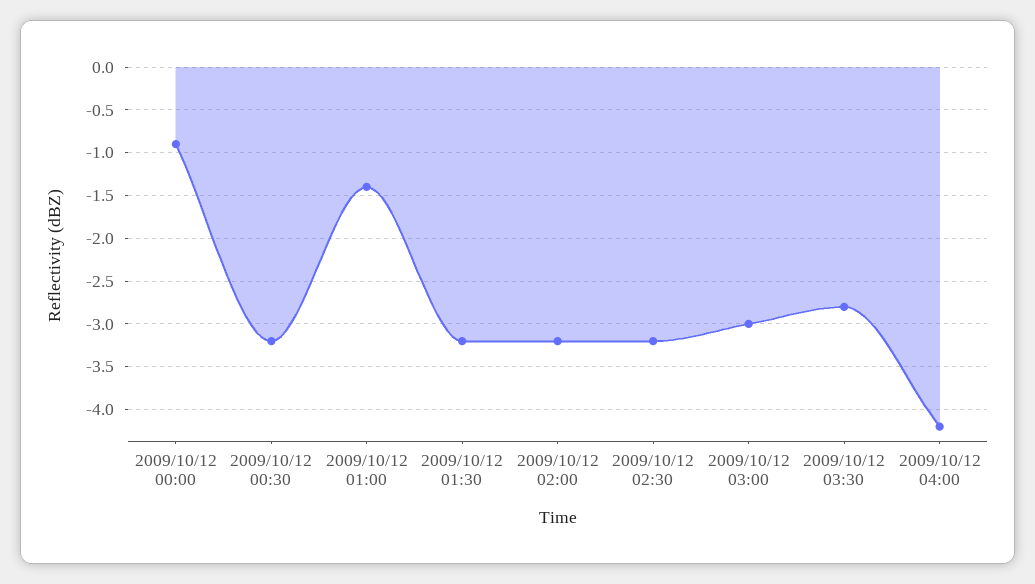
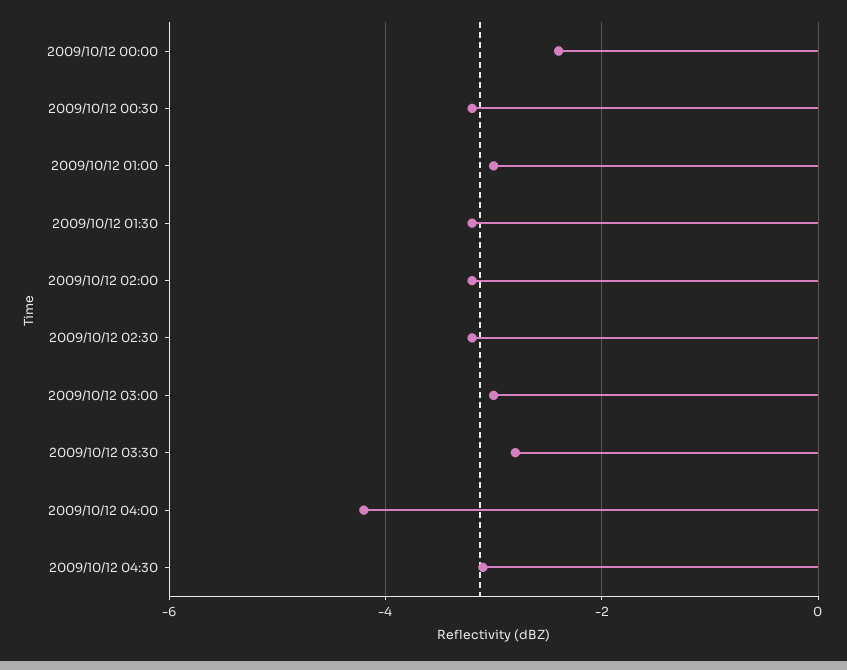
2009/10/12 00:00: -0.9 -> -2.5
2009/10/12 01:00: -1.4 -> -3
2009/10/12 04:30: none -> -3

